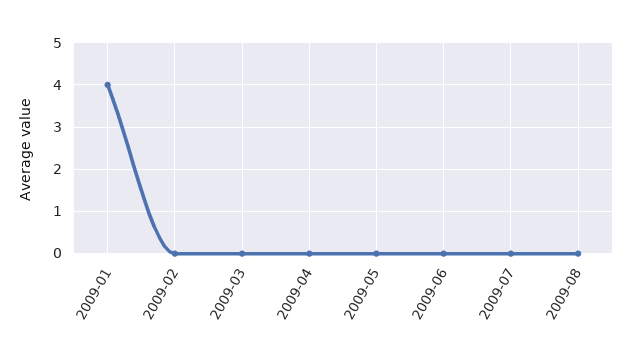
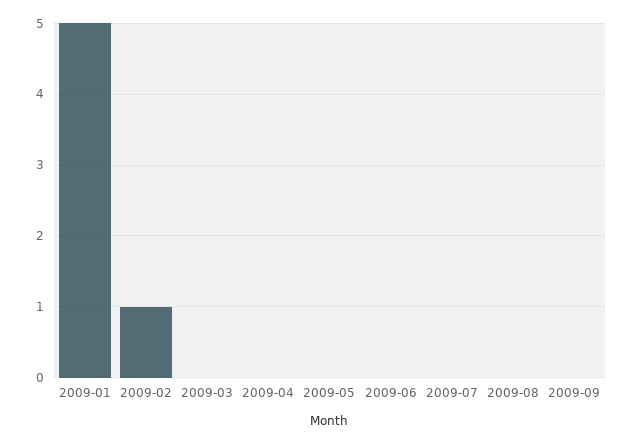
2009-01: 4 -> 5
2009-02: 0 -> 1
2009-09: none -> 0

